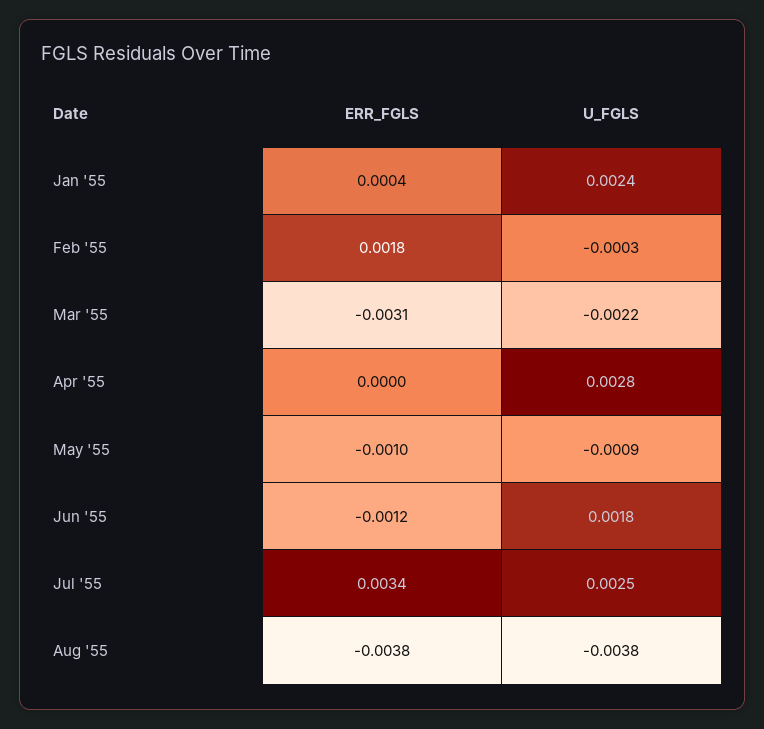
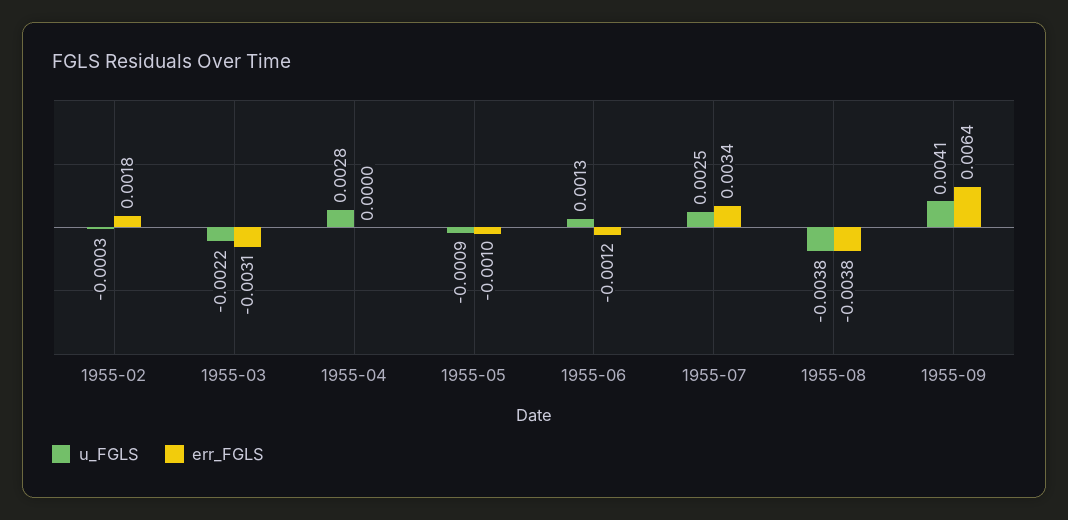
ERR_FGLS, Jan '55: 0.0004 -> none
U_FGLS, Jan '55: 0.0024 -> none
U_FGLS, Jun '55: 0.0018 -> 0.0013
U_FGLS, 1955-09: none -> 0.0041
ERR_FGLS, 1955-09: none -> 0.0064

